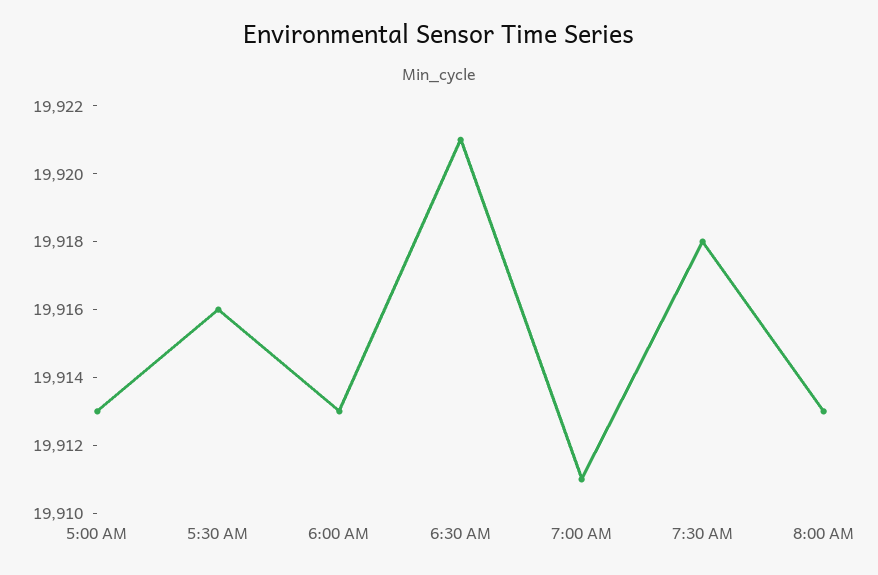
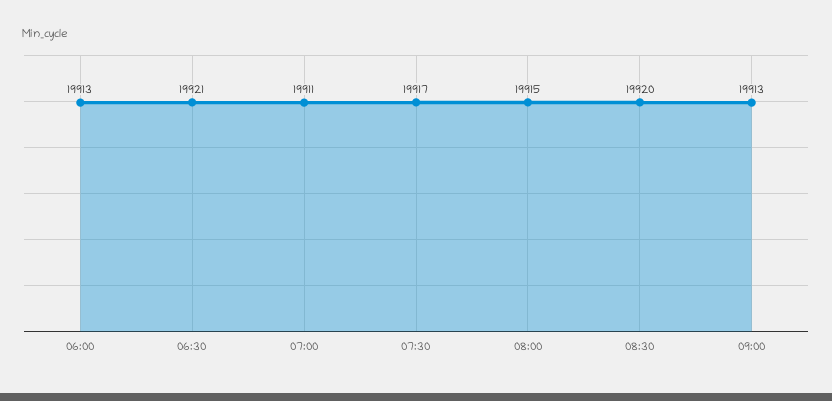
5:00 AM: 19913 -> none
5:30 AM: 19916 -> none
7:30 AM: 19918 -> 19917
8:00 AM: 19913 -> 19915
08:30: none -> 19920
09:00: none -> 19913

